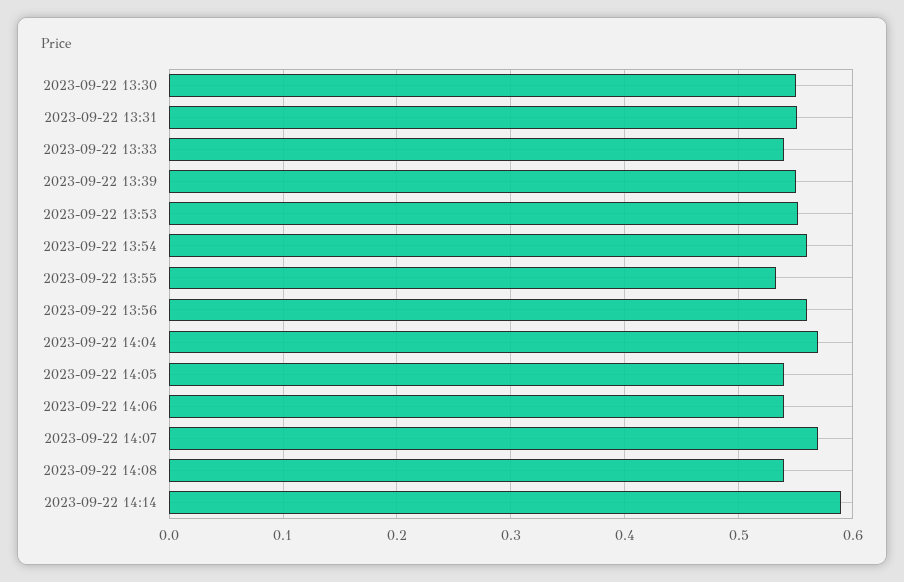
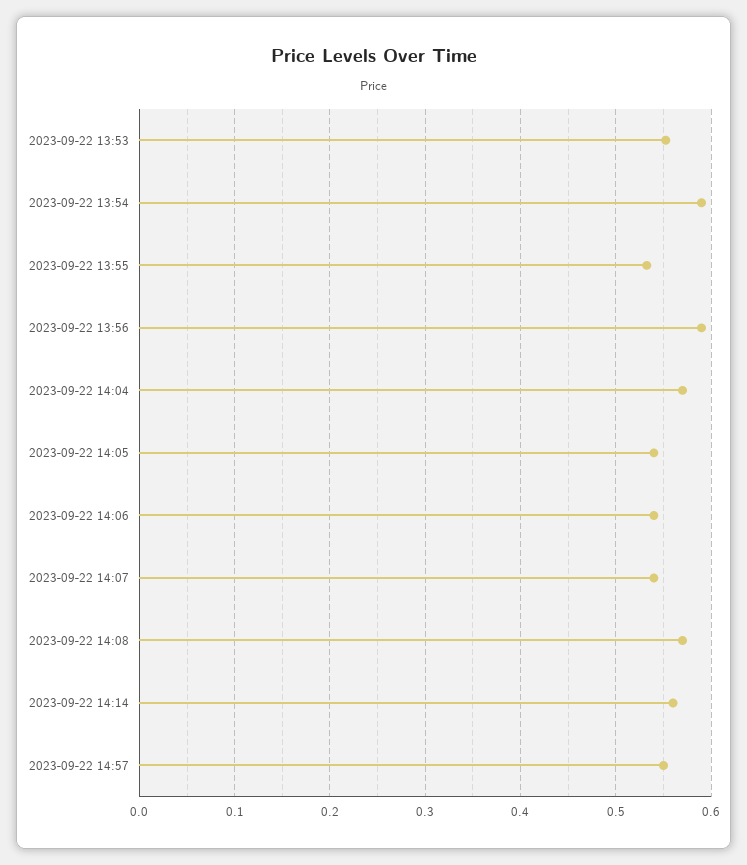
2023-09-22 13:30: 0.55 -> none
2023-09-22 13:31: 0.55 -> none
2023-09-22 13:33: 0.54 -> none
2023-09-22 13:39: 0.55 -> none
2023-09-22 13:54: 0.56 -> 0.59
2023-09-22 13:56: 0.56 -> 0.59
2023-09-22 14:07: 0.57 -> 0.54
2023-09-22 14:08: 0.54 -> 0.57
2023-09-22 14:14: 0.59 -> 0.56
2023-09-22 14:57: none -> 0.55

